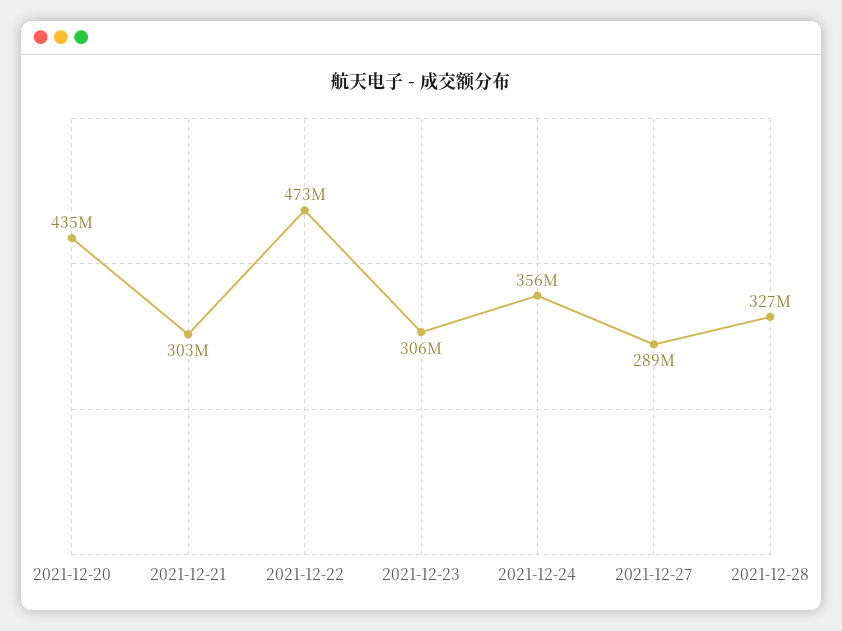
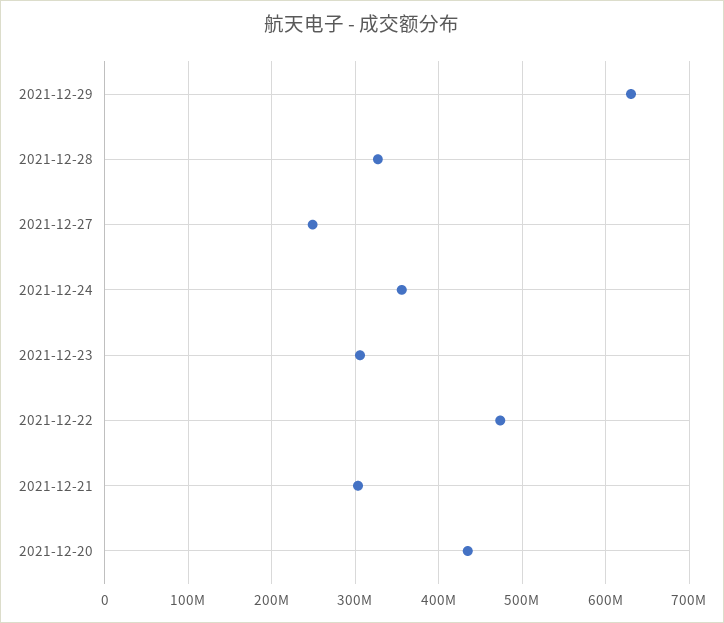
2021-12-27: 289000000 -> 250000000
2021-12-29: none -> 630000000

